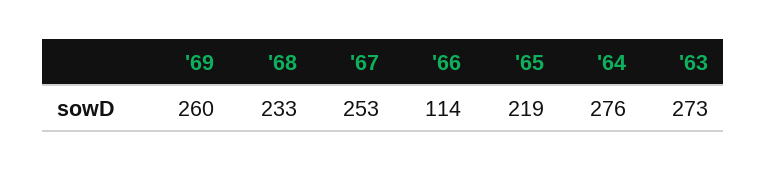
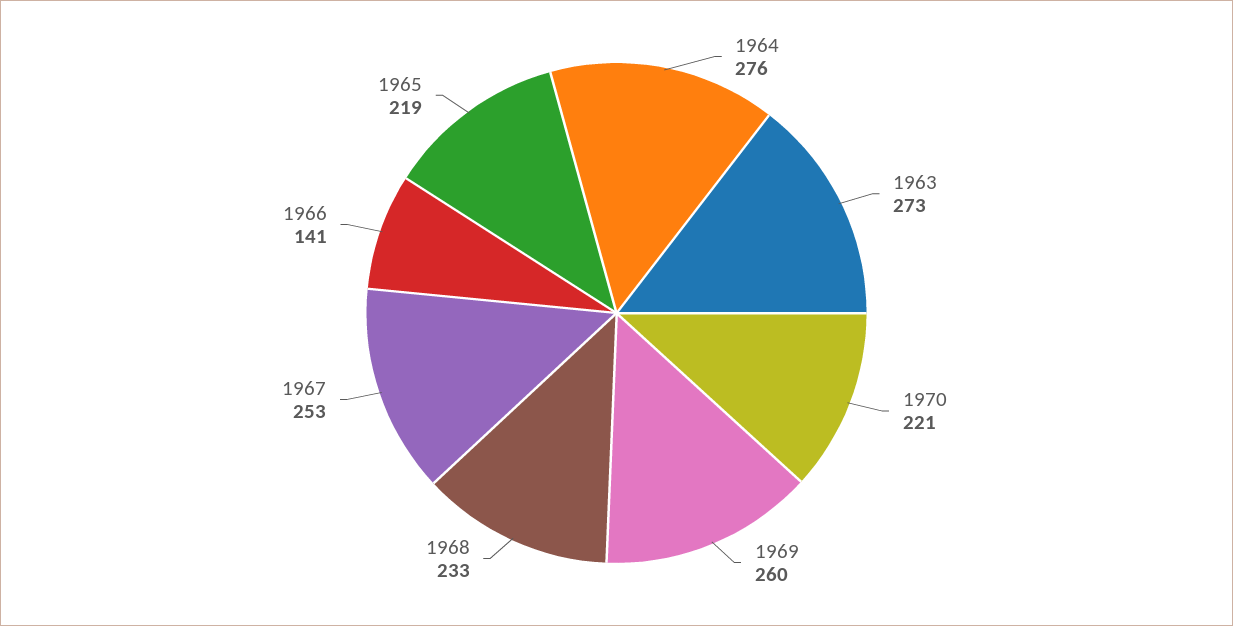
'66: 114 -> 141
1970: none -> 221

